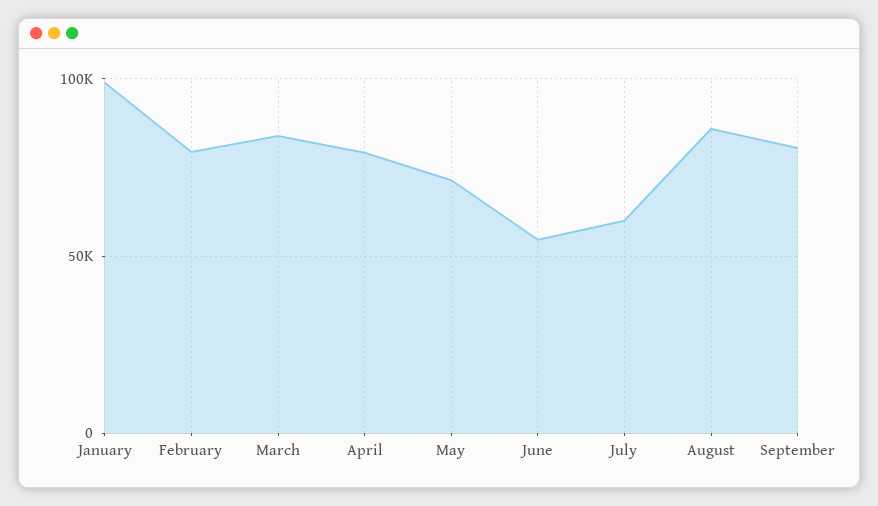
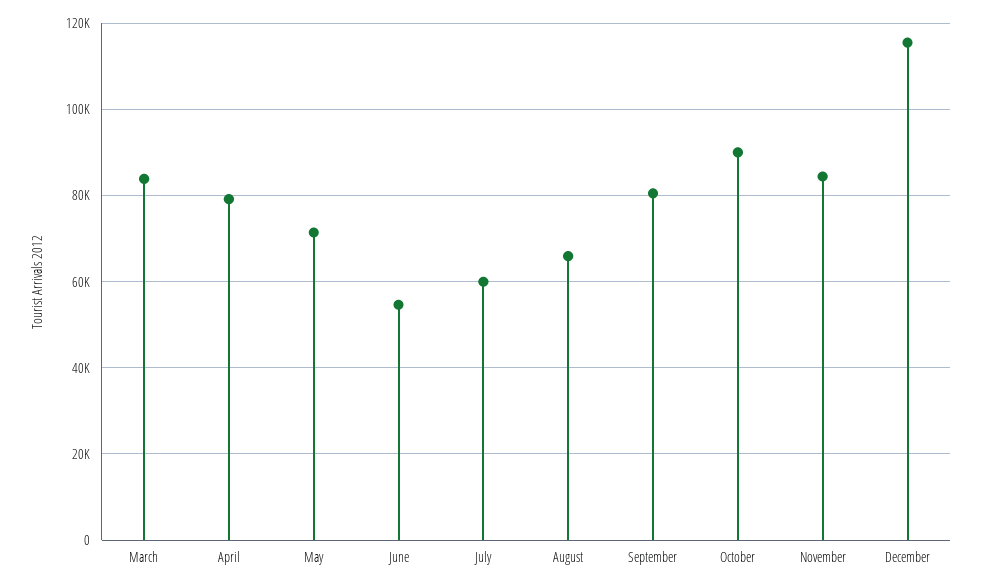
January: 100000 -> none
February: 80000 -> none
August: 85000 -> 66000
October: none -> 90000
November: none -> 84000
December: none -> 116000

